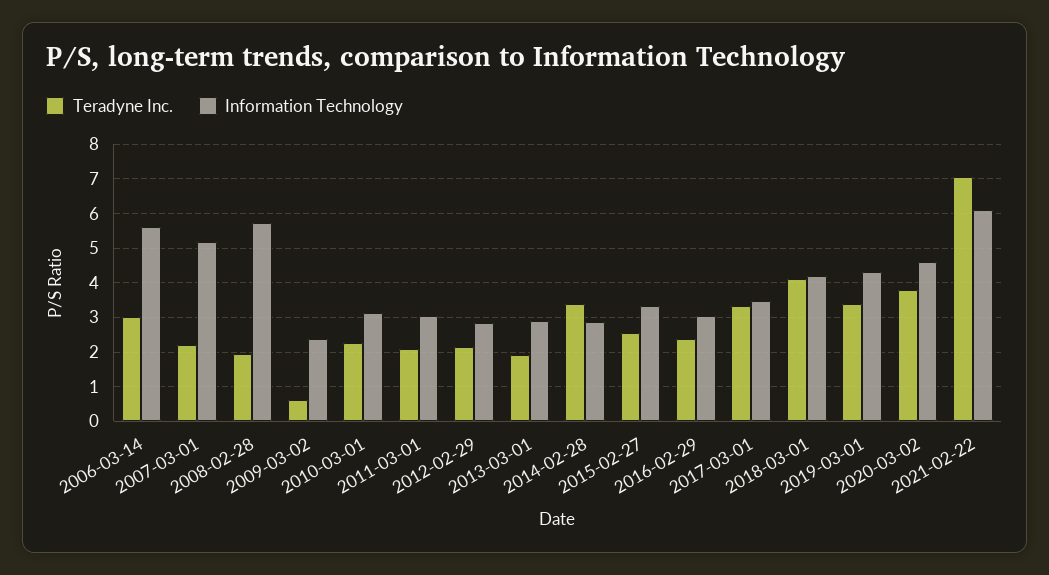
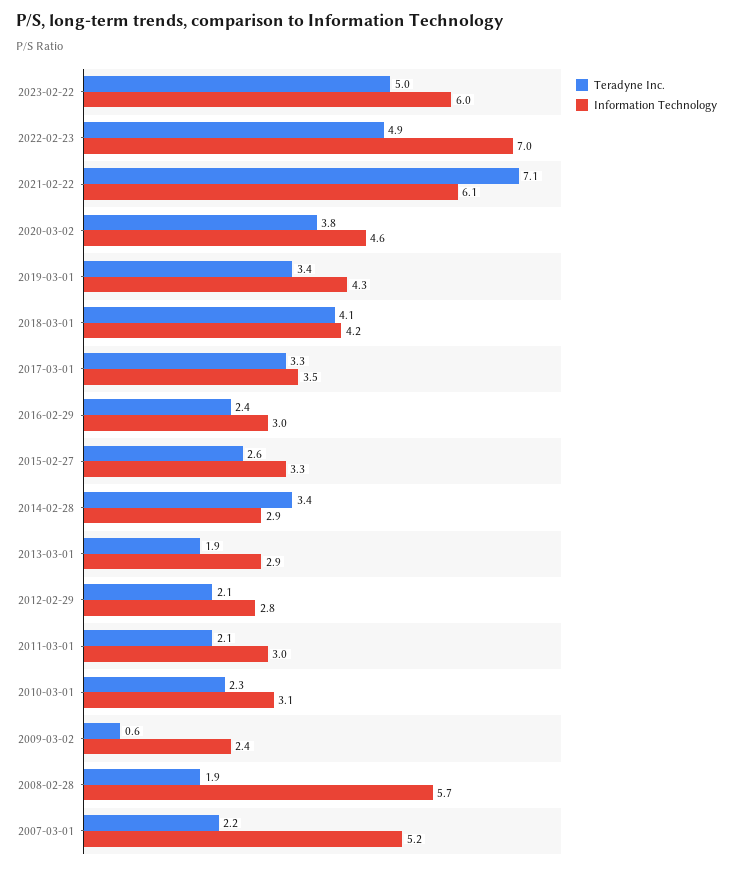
Teradyne Inc., 2006-03-14: 3 -> none
Information Technology, 2006-03-14: 5.6 -> none
Teradyne Inc., 2023-02-22: none -> 5
Information Technology, 2023-02-22: none -> 6
Teradyne Inc., 2022-02-23: none -> 4.9
Information Technology, 2022-02-23: none -> 7

